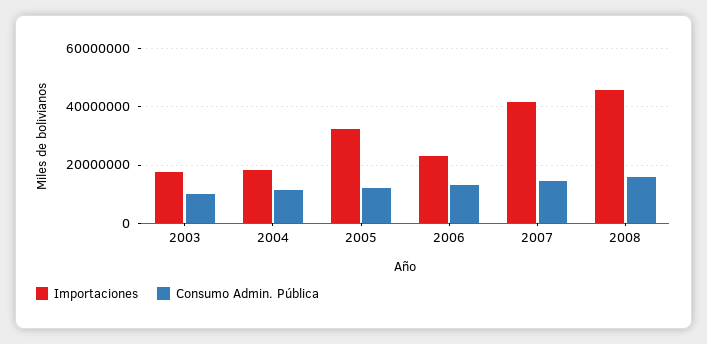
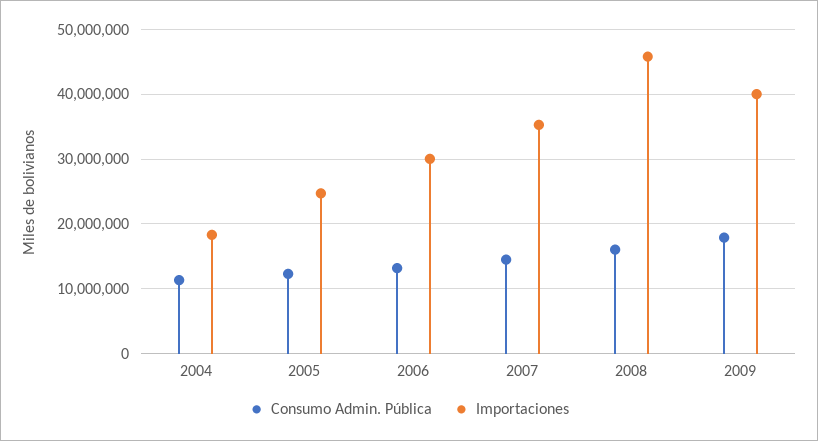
Importaciones, 2003: 17500000 -> none
Consumo Admin. Pública, 2003: 10000000 -> none
Importaciones, 2005: 32500000 -> 25000000
Importaciones, 2006: 22500000 -> 30000000
Importaciones, 2007: 42500000 -> 35000000
Consumo Admin. Pública, 2009: none -> 18000000
Importaciones, 2009: none -> 40000000

